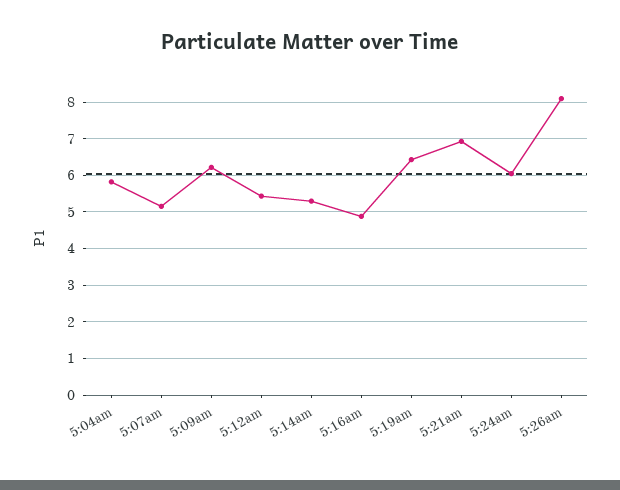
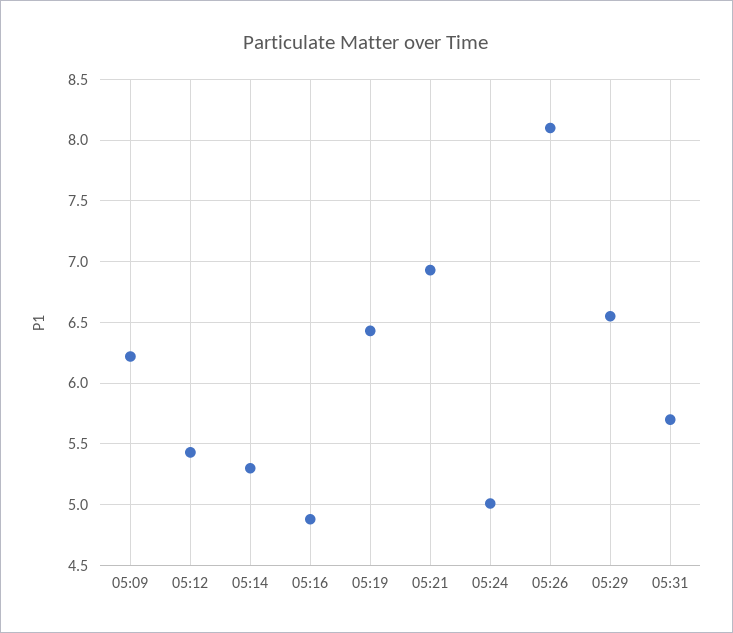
5:04am: 5.8 -> none
5:07am: 5.2 -> none
5:24am: 6 -> 5
05:29: none -> 6.55
05:31: none -> 5.7

